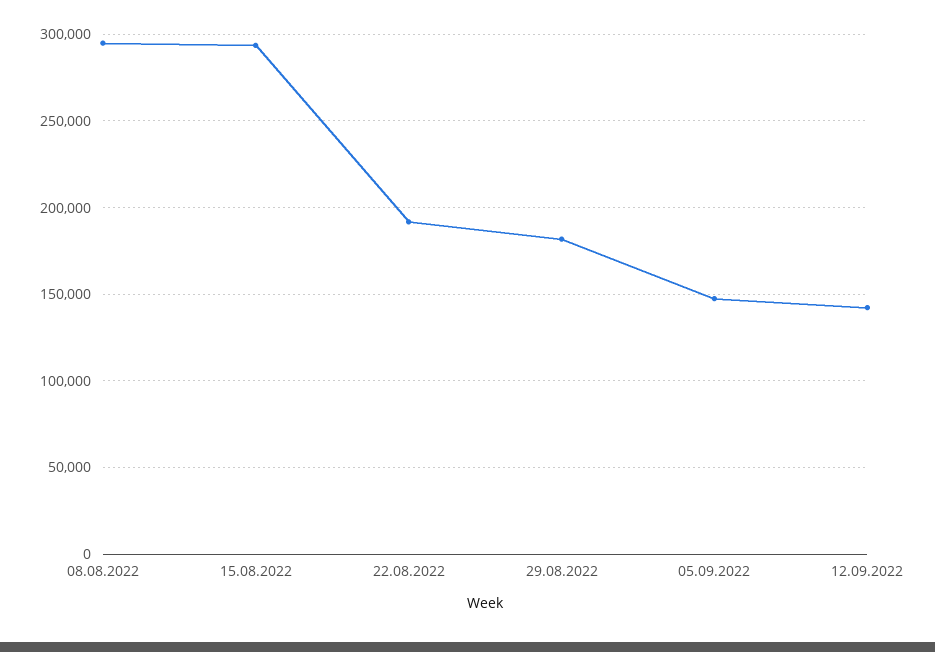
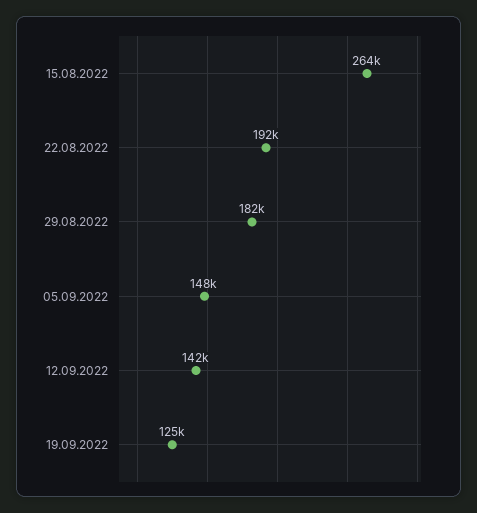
08.08.2022: 295000 -> none
15.08.2022: 295000 -> 264000
19.09.2022: none -> 125000

